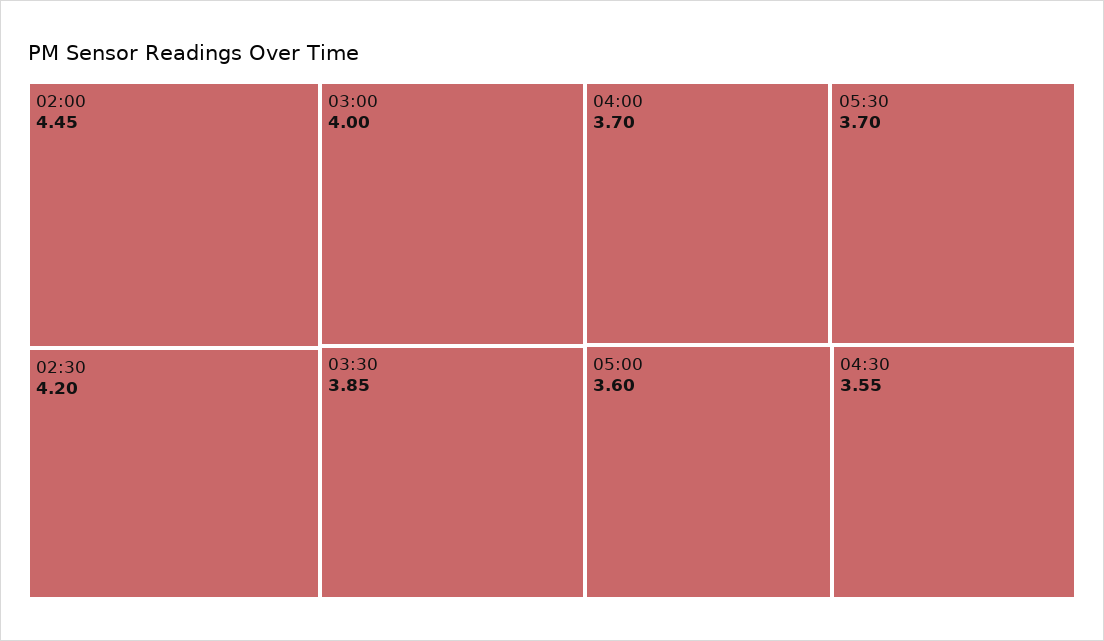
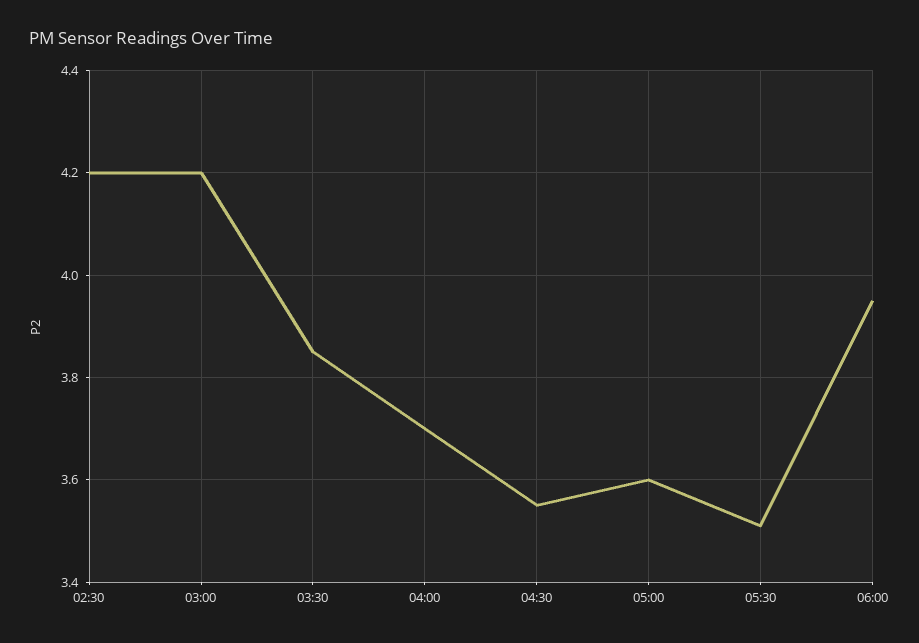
02:00: 4.45 -> none
03:00: 4 -> 4.2
05:30: 3.7 -> 3.5
06:00: none -> 3.95

